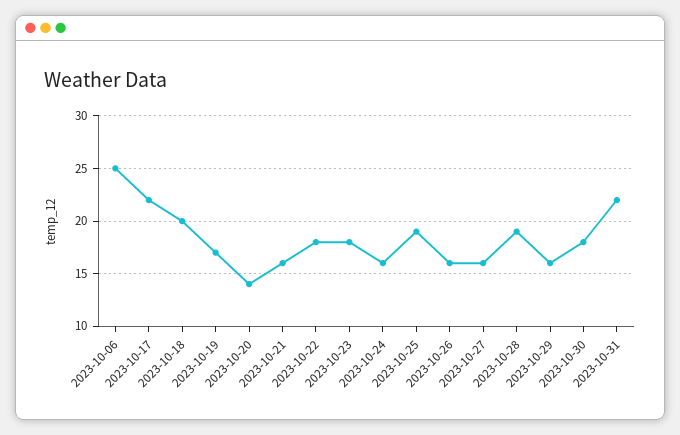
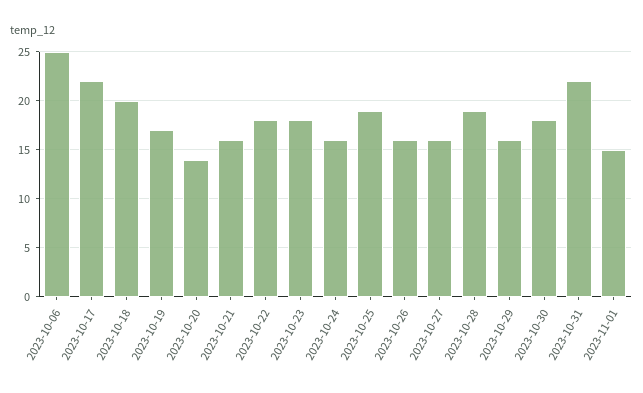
2023-11-01: none -> 15

